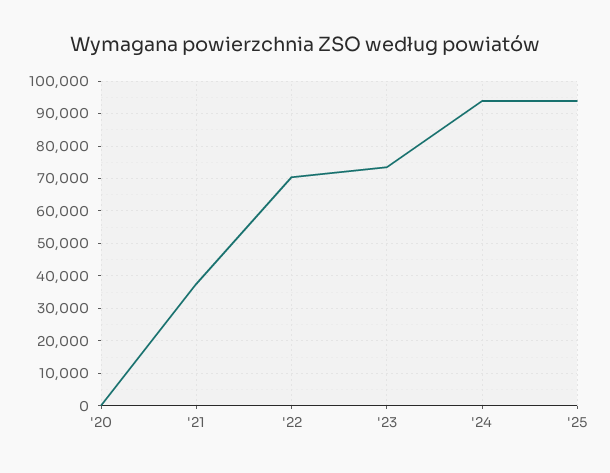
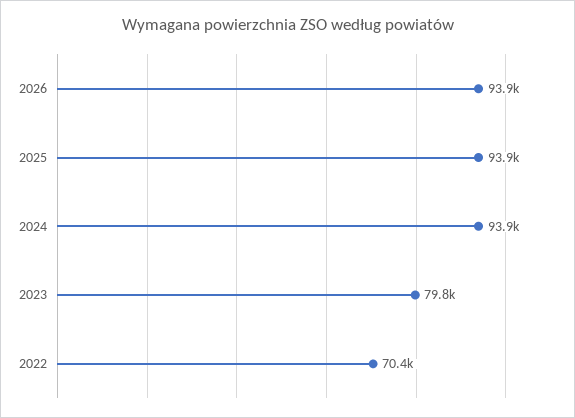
'20: 0 -> none
'21: 38000 -> none
'23: 74000 -> 79800
2026: none -> 93900

